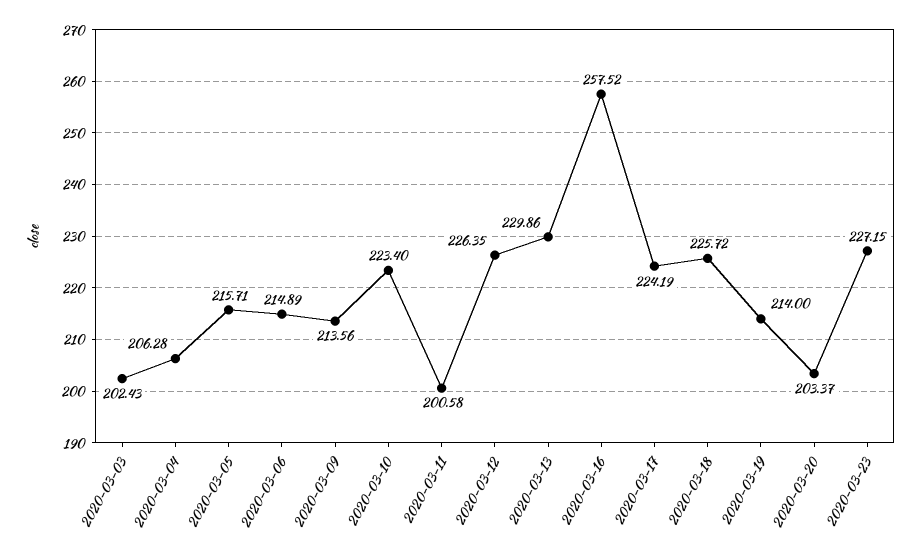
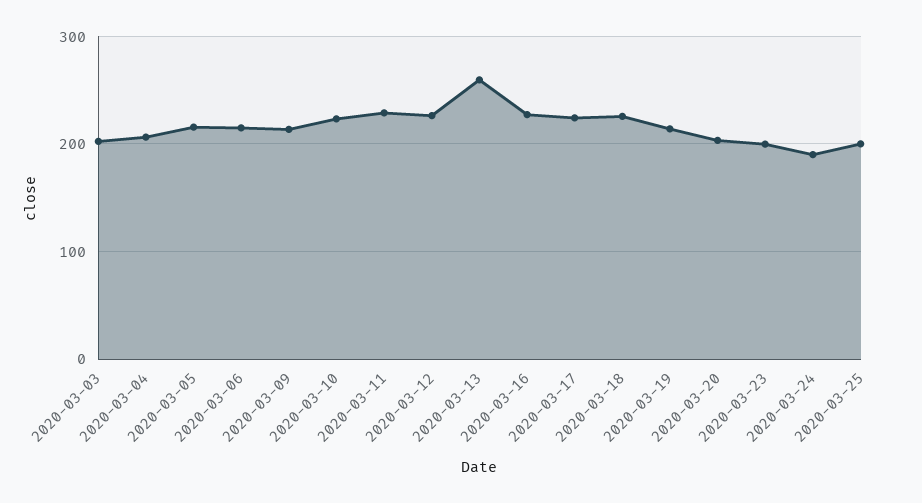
2020-03-11: 200.58 -> 230
2020-03-13: 229.86 -> 260
2020-03-16: 257.52 -> 230
2020-03-23: 227.15 -> 200
2020-03-24: none -> 190
2020-03-25: none -> 200

